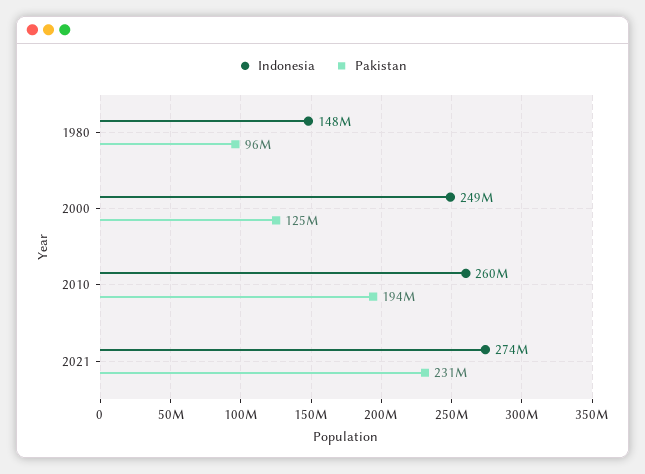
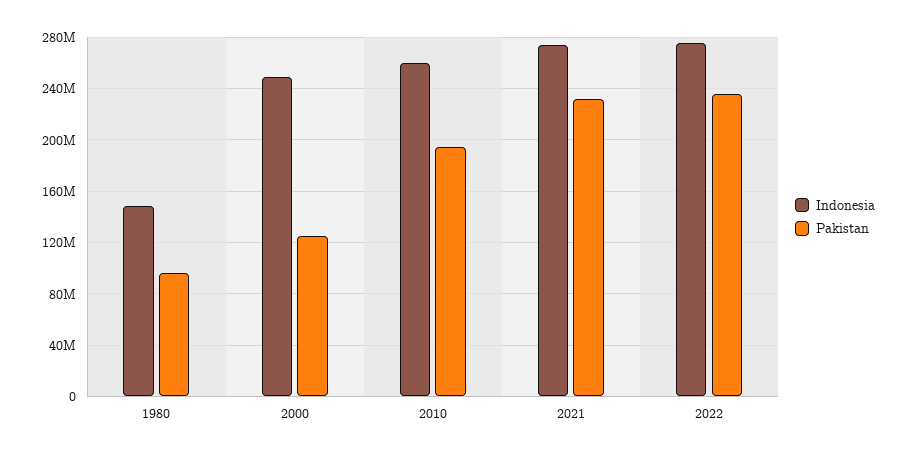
Indonesia, 2022: none -> 275000000
Pakistan, 2022: none -> 235000000

